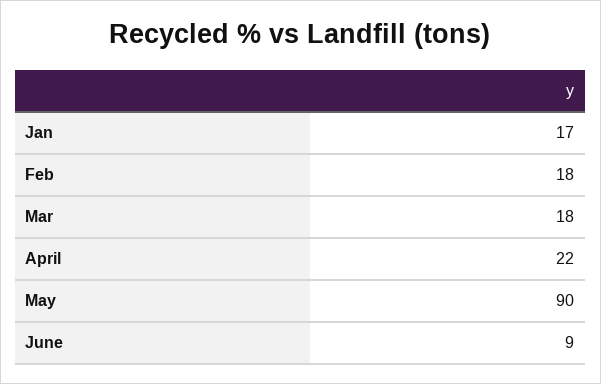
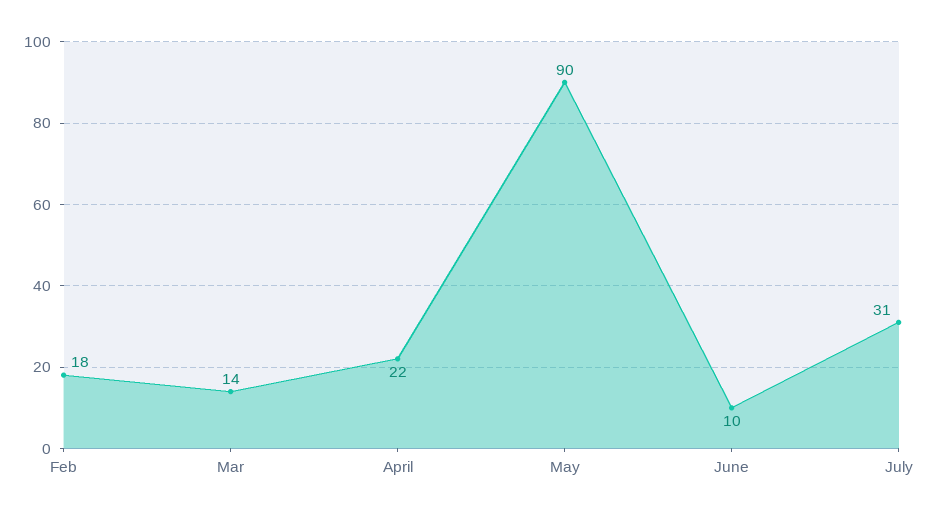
Jan: 17 -> none
Mar: 18 -> 14
June: 9 -> 10
July: none -> 31

